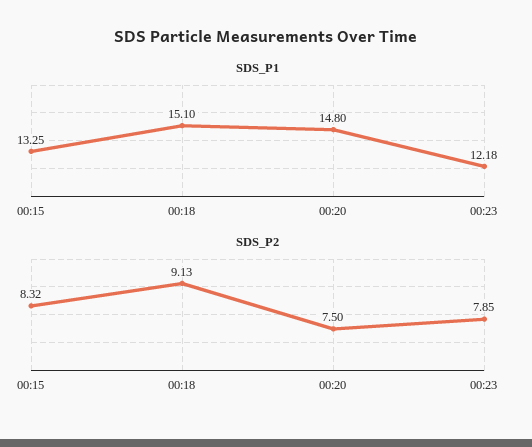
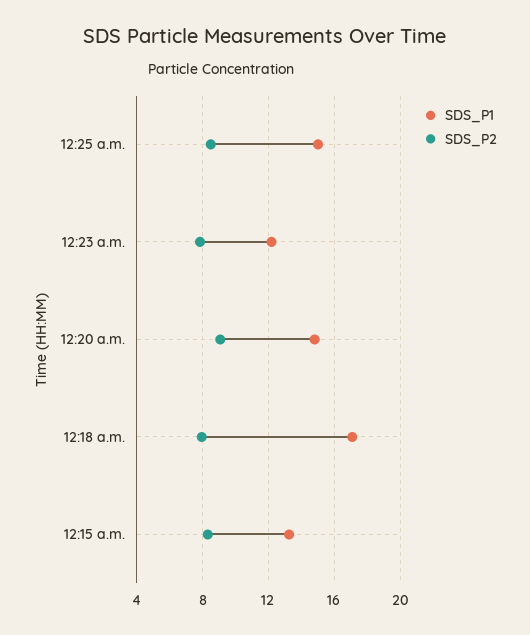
SDS_P1, 00:18: 15.1 -> 17
SDS_P2, 00:18: 9.13 -> 8
SDS_P2, 00:20: 7.5 -> 9
SDS_P1, 12:25 a.m.: none -> 15
SDS_P2, 12:25 a.m.: none -> 8.5

